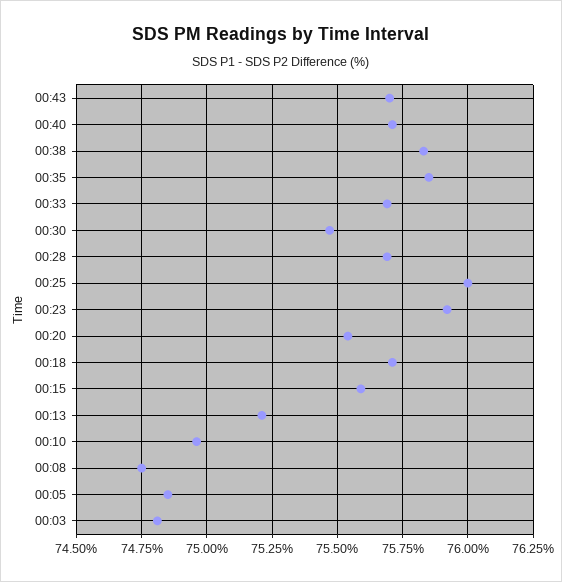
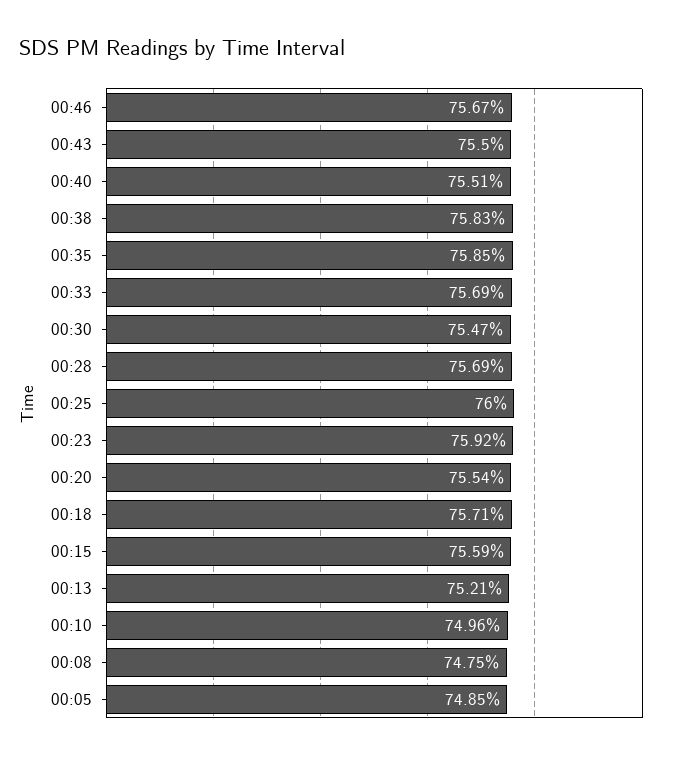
00:43: 75.7 -> 75.5
00:40: 75.7 -> 75.51
00:03: 74.8 -> none
00:46: none -> 75.67

